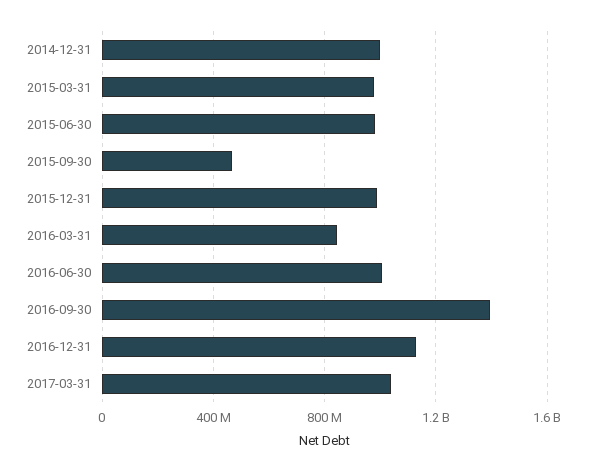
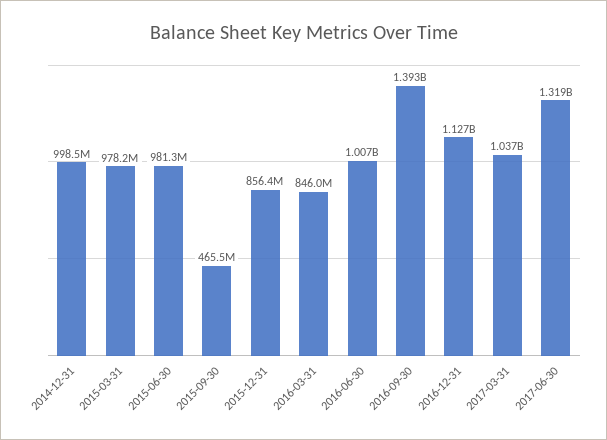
2015-12-31: 1000000000 -> 856400000
2017-06-30: none -> 1319000000

